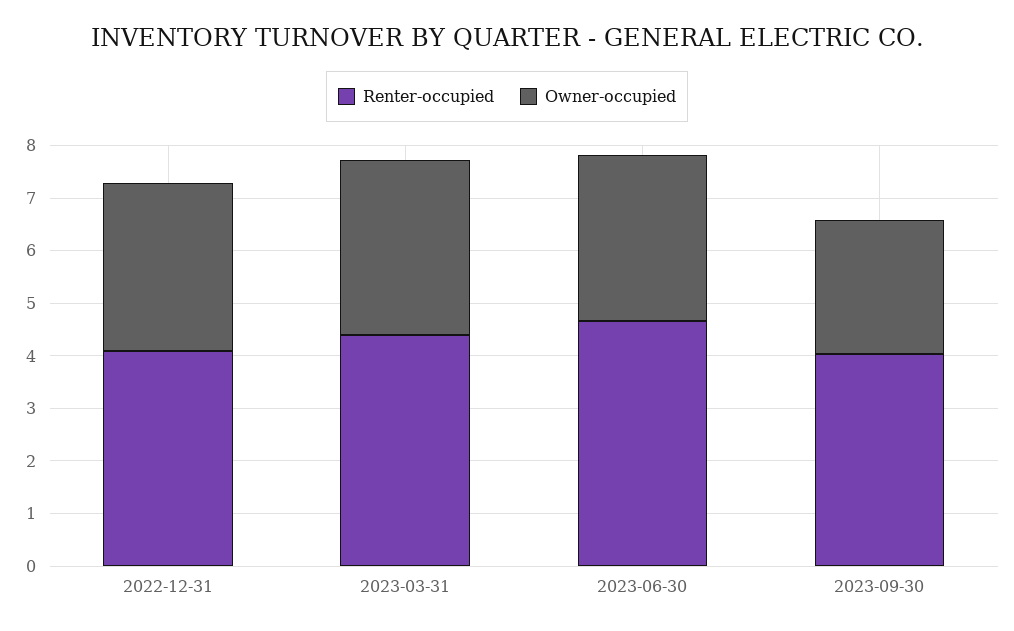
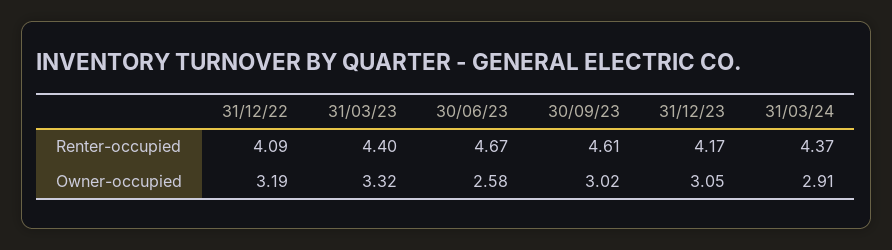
Owner-occupied, 2023-06-30: 3.2 -> 2.58
Renter-occupied, 2023-09-30: 4 -> 4.61
Owner-occupied, 2023-09-30: 2.6 -> 3.02
Renter-occupied, 31/12/23: none -> 4.17
Renter-occupied, 31/03/24: none -> 4.37
Owner-occupied, 31/12/23: none -> 3.05
Owner-occupied, 31/03/24: none -> 2.91

